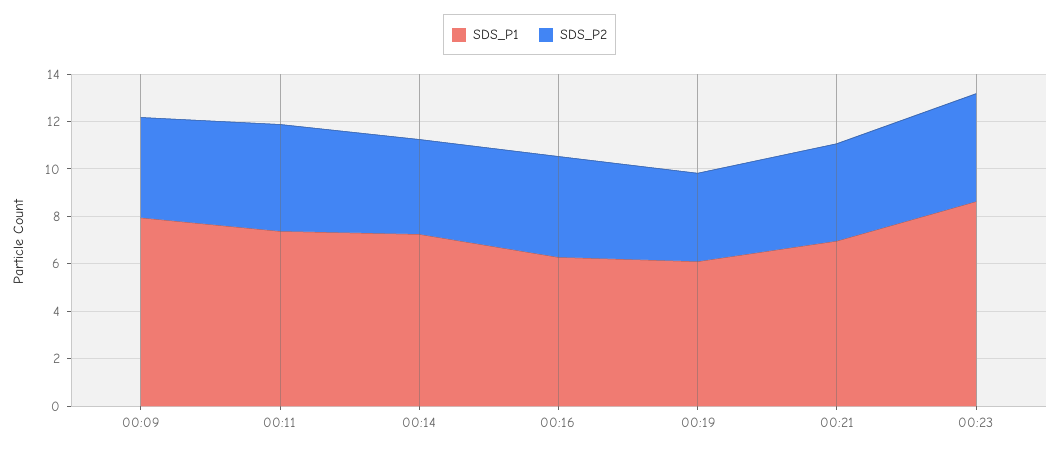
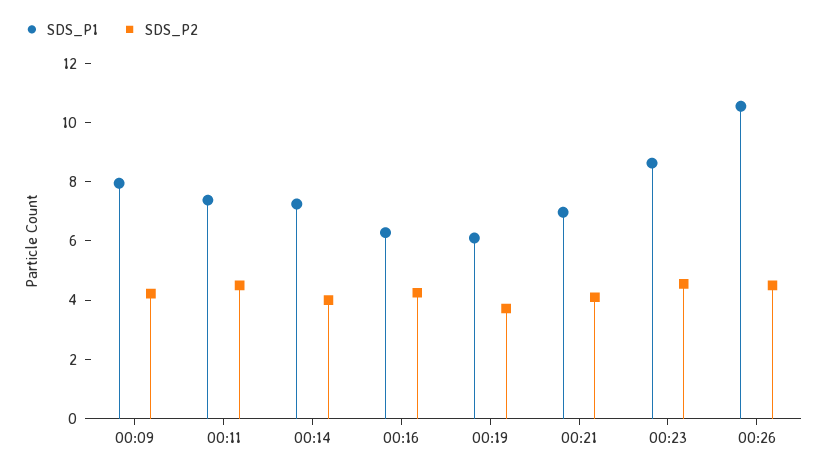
SDS_P1, 00:26: none -> 10.5
SDS_P2, 00:26: none -> 4.5

